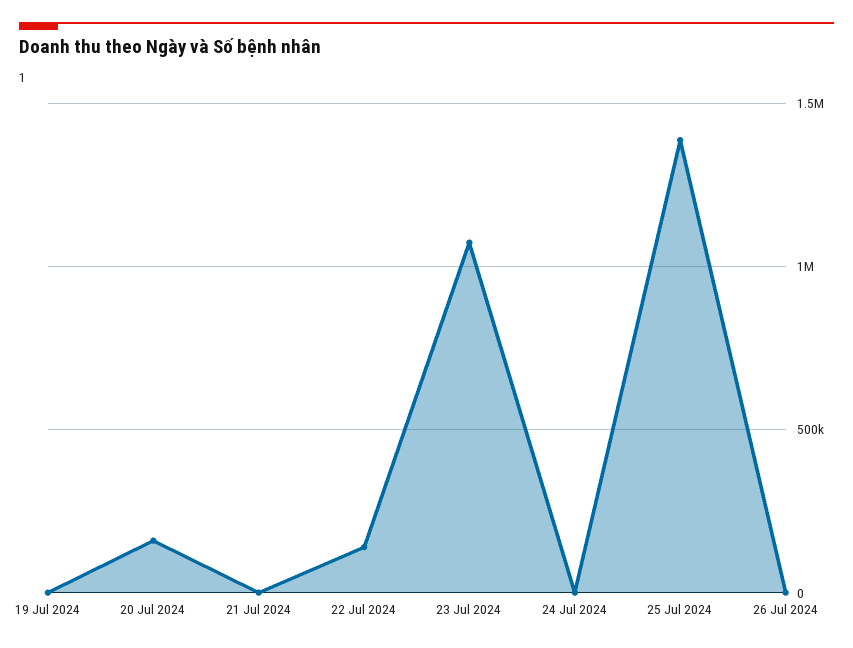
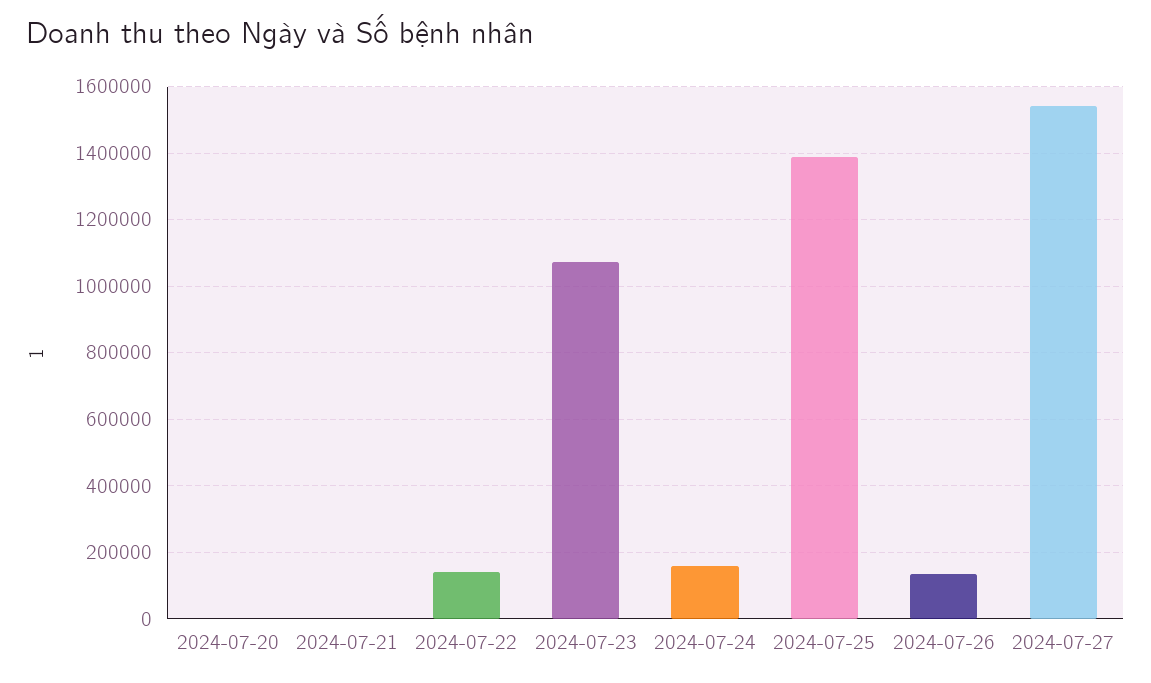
19 Jul 2024: 0 -> none
20 Jul 2024: 150000 -> 0
24 Jul 2024: 0 -> 160000
26 Jul 2024: 0 -> 140000
2024-07-27: none -> 1540000

